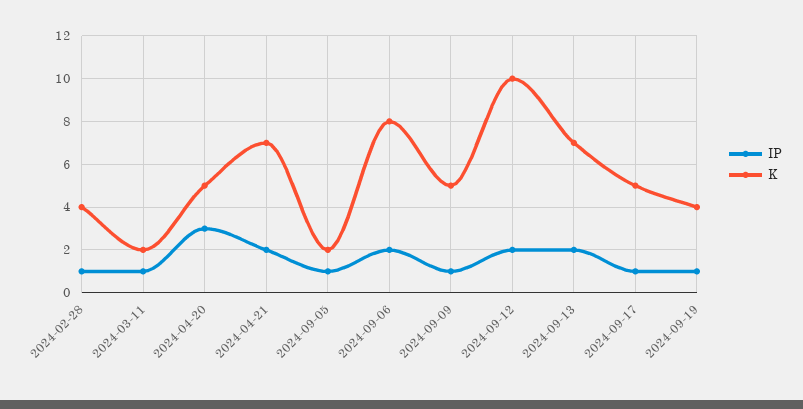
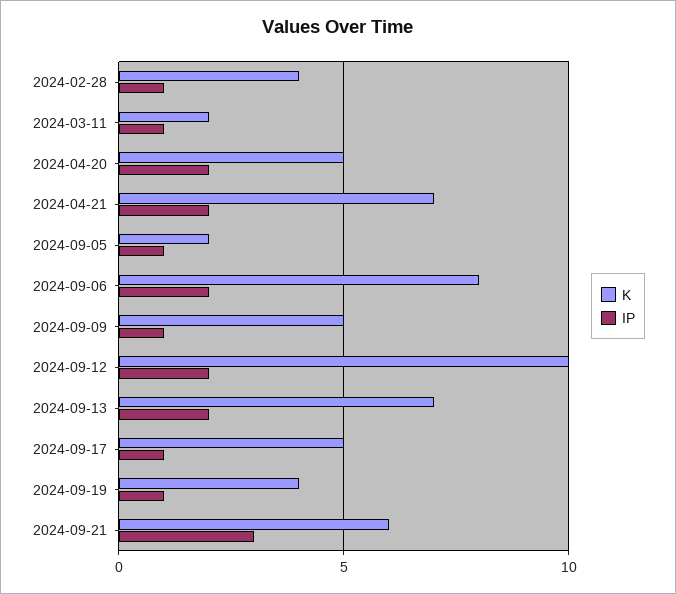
IP, 2024-04-20: 3 -> 2
K, 2024-09-21: none -> 6
IP, 2024-09-21: none -> 3

